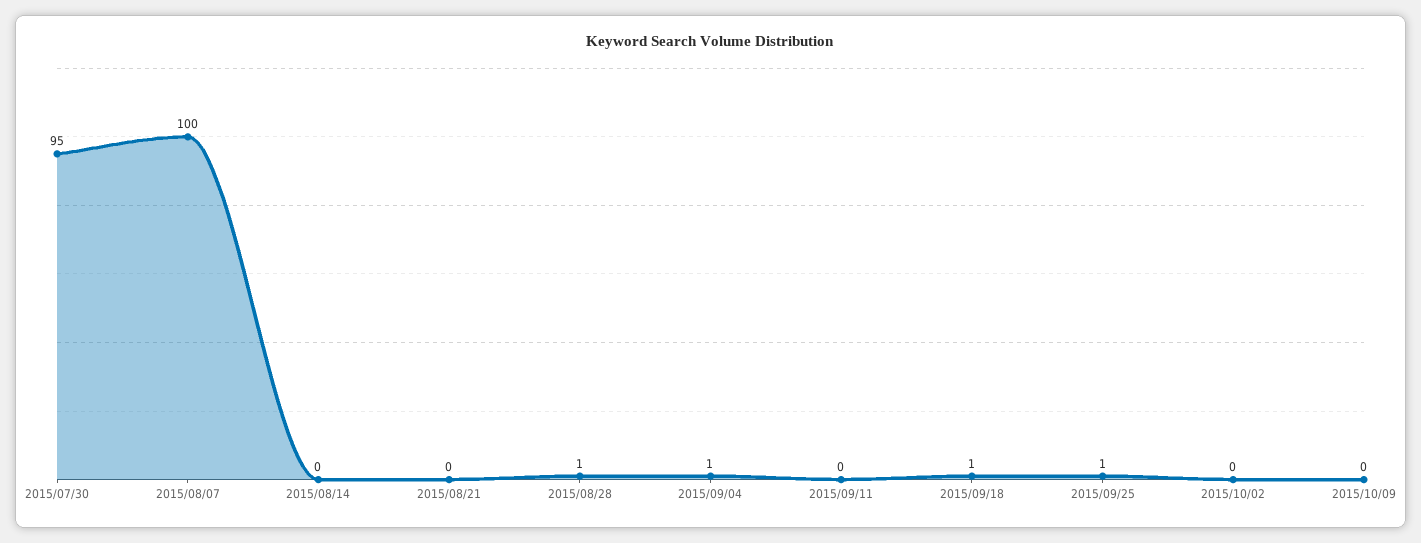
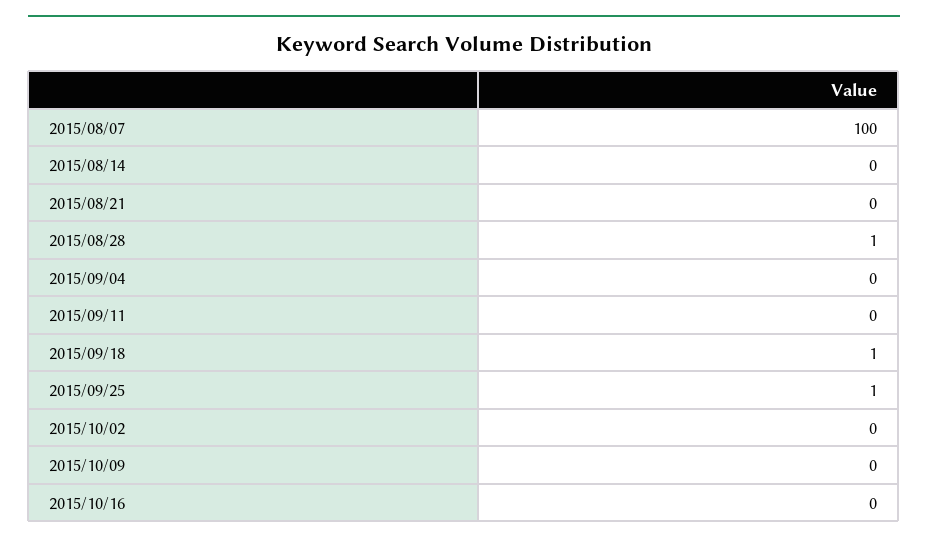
2015/07/30: 95 -> none
2015/09/04: 1 -> 0
2015/10/16: none -> 0

